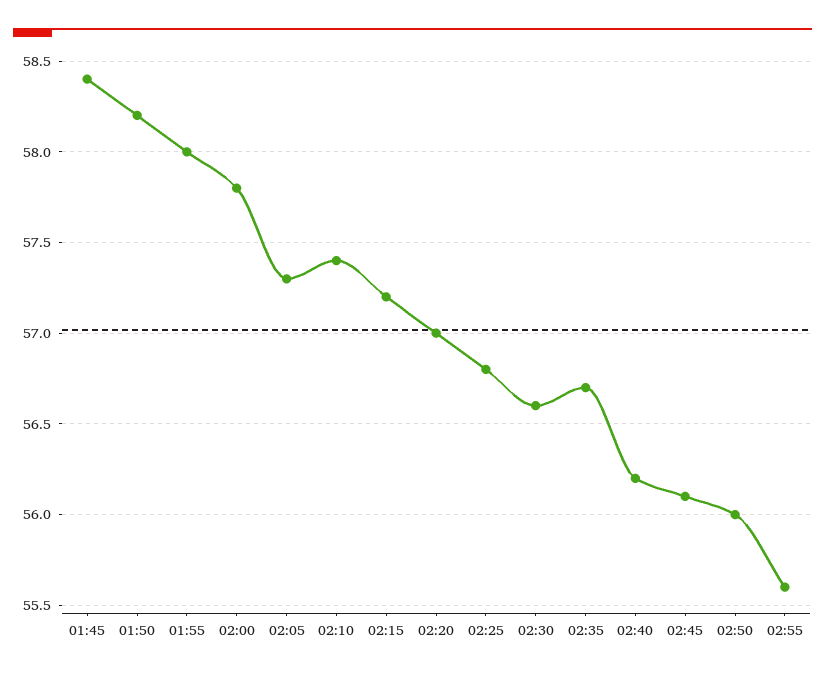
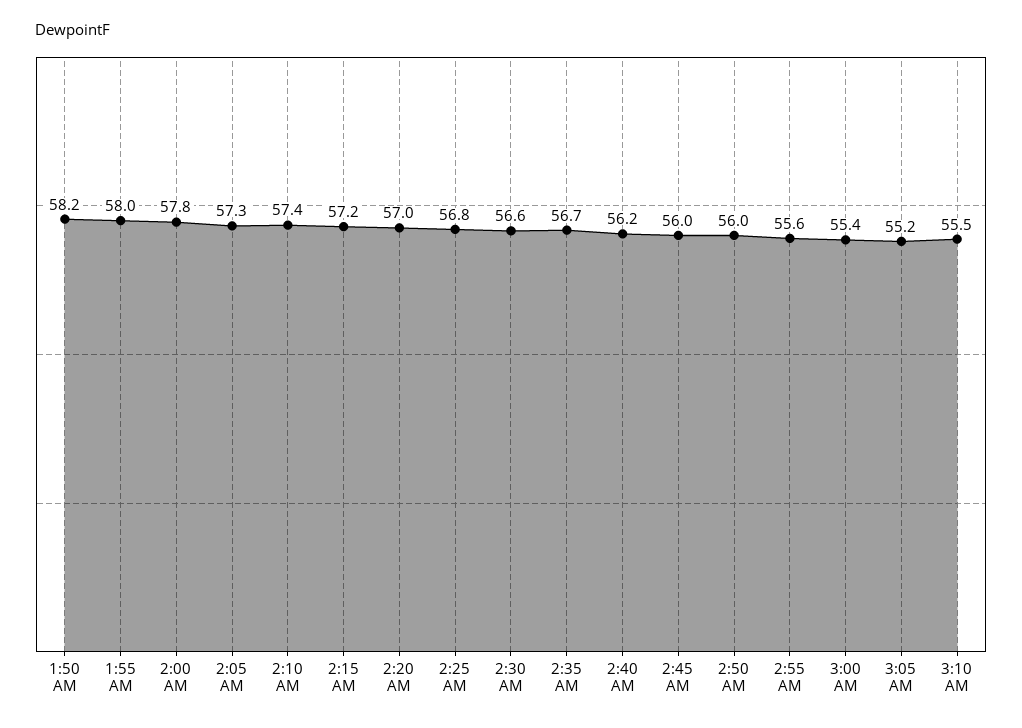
01:45: 58.4 -> none
02:45: 56.1 -> 56
3:00 AM: none -> 55.4
3:05 AM: none -> 55.2
3:10 AM: none -> 55.5

